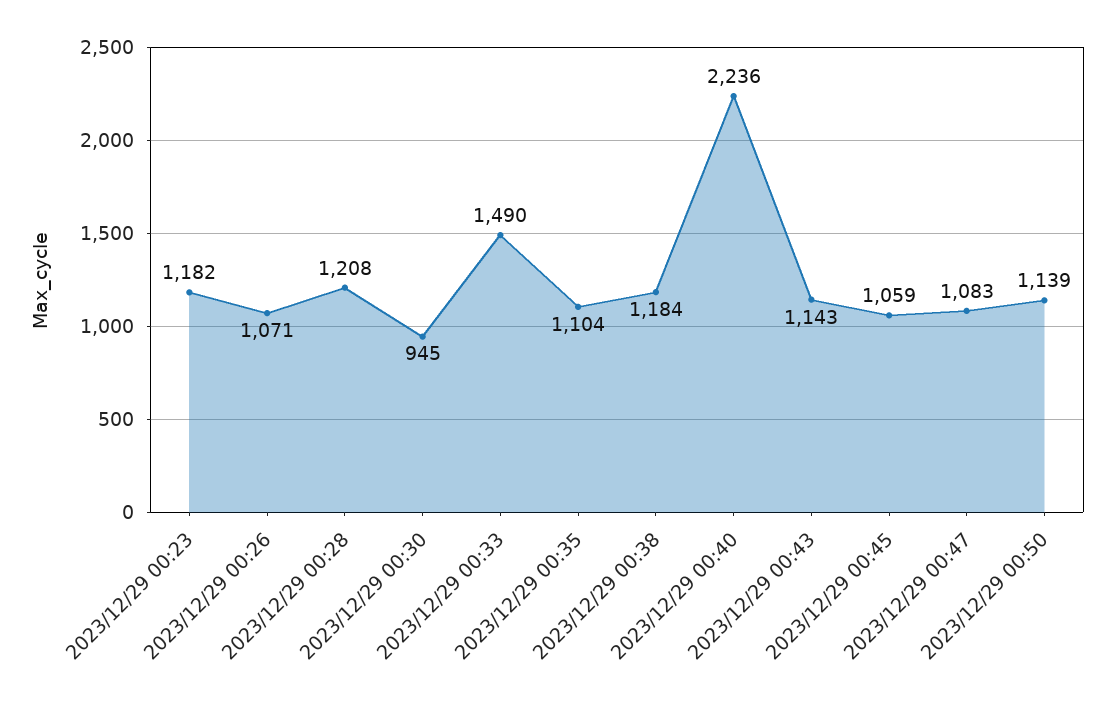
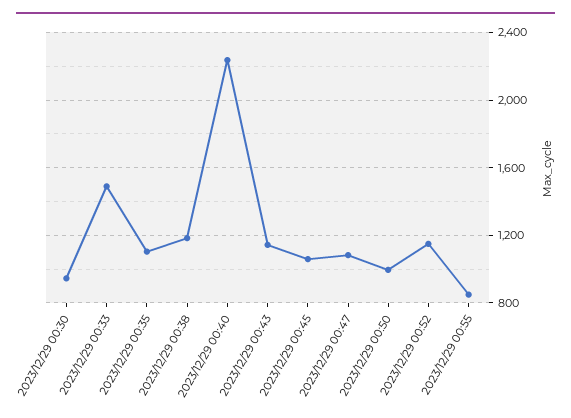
2023/12/29 00:23: 1182 -> none
2023/12/29 00:26: 1071 -> none
2023/12/29 00:28: 1208 -> none
2023/12/29 00:50: 1139 -> 1000
2023/12/29 00:52: none -> 1150
2023/12/29 00:55: none -> 850

